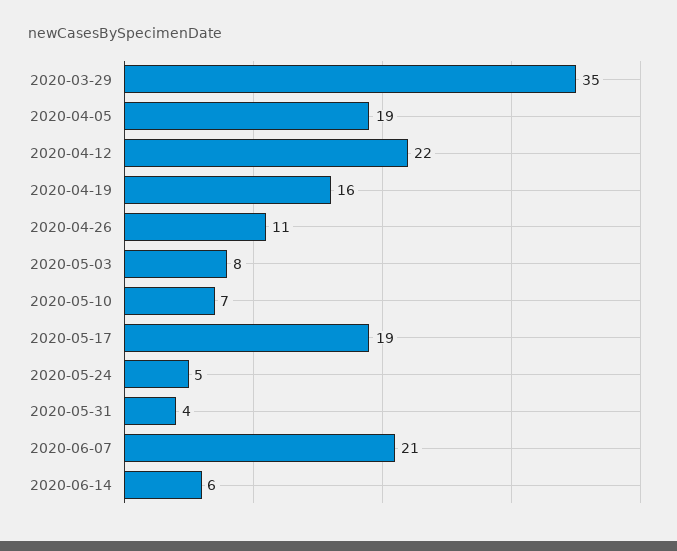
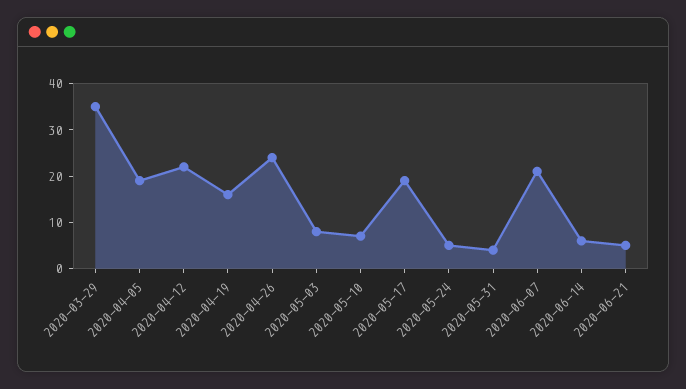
2020-04-26: 11 -> 25
2020-06-21: none -> 5

